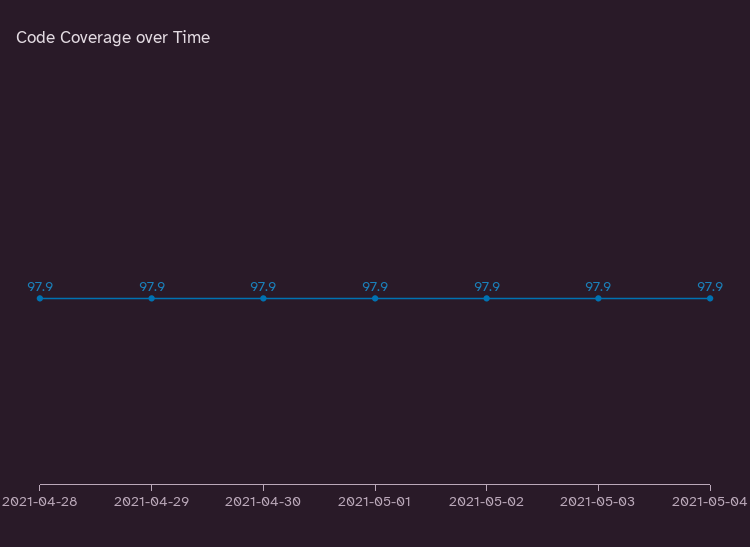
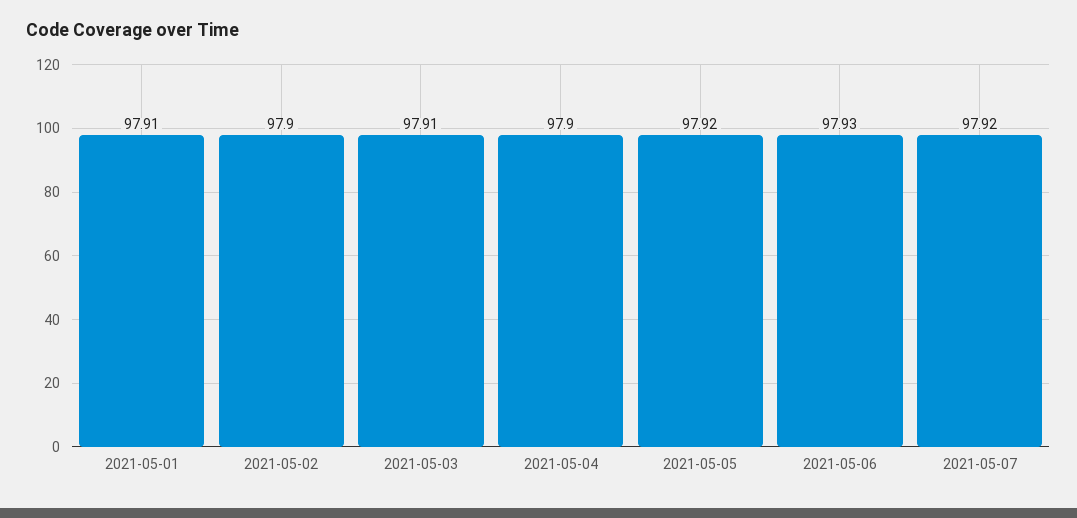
2021-04-28: 97.9 -> none
2021-04-29: 97.9 -> none
2021-04-30: 97.9 -> none
2021-05-01: 97.9 -> 97.91
2021-05-03: 97.9 -> 97.91
2021-05-05: none -> 97.92
2021-05-06: none -> 97.93
2021-05-07: none -> 97.92

